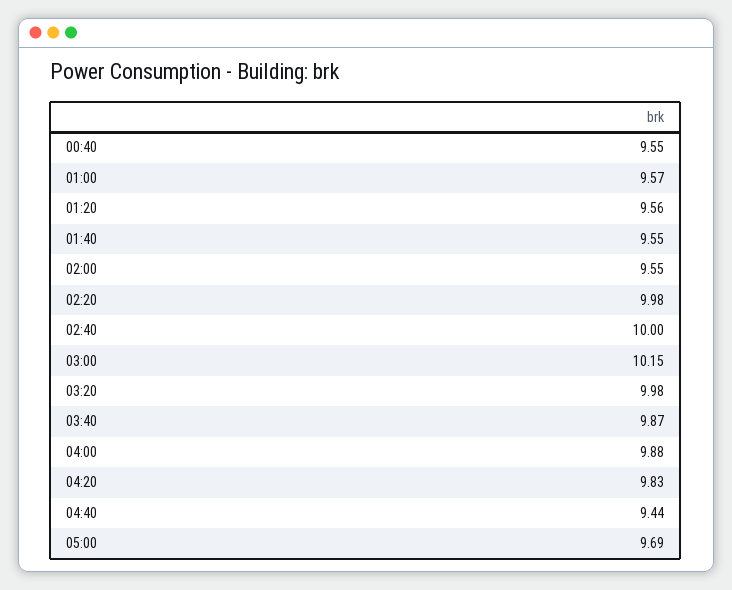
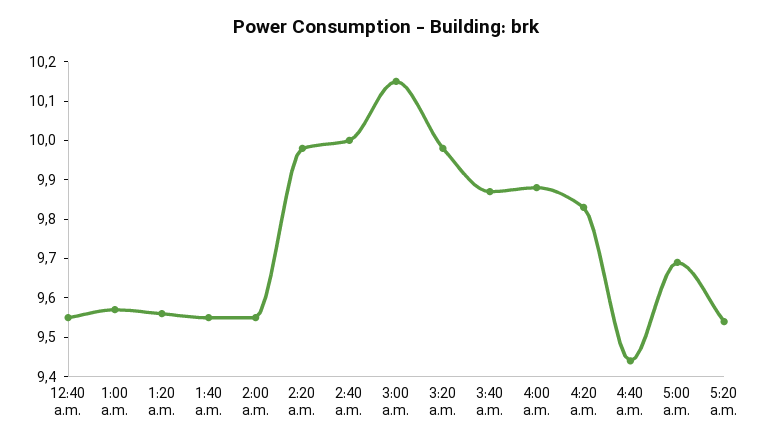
5:20 a.m.: none -> 9.55

